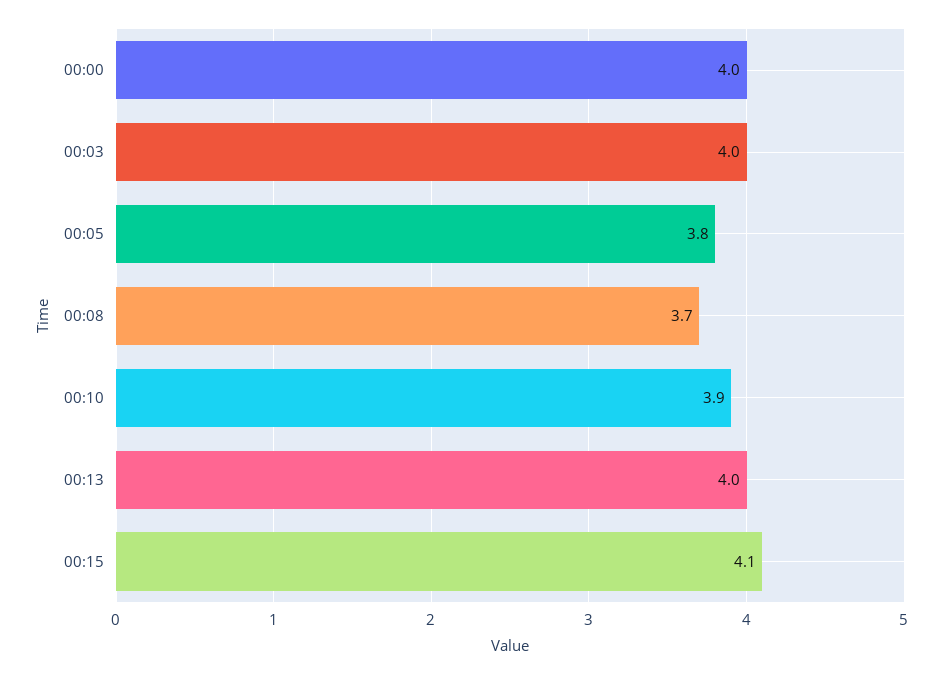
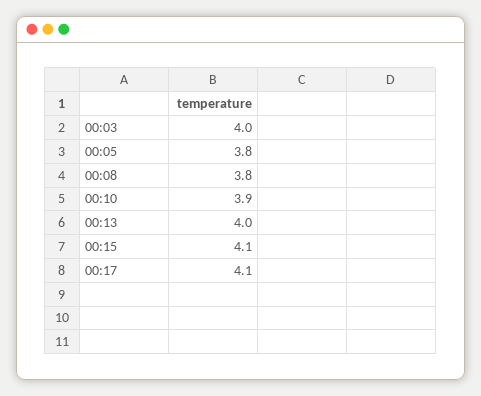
00:00: 4 -> none
00:08: 3.7 -> 3.8
00:17: none -> 4.1

